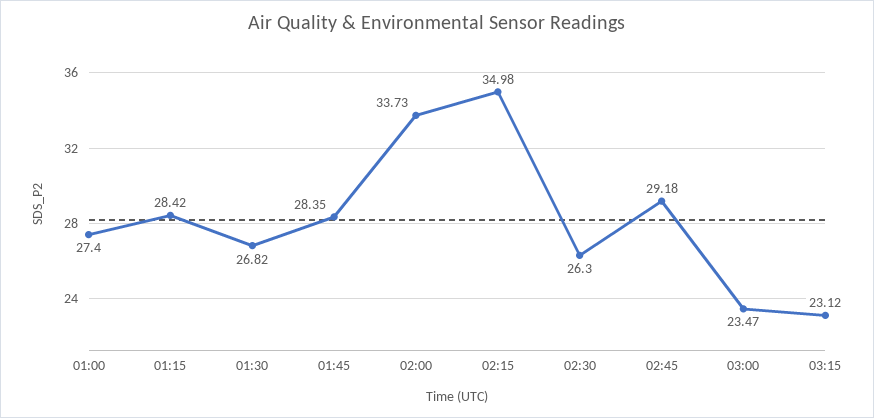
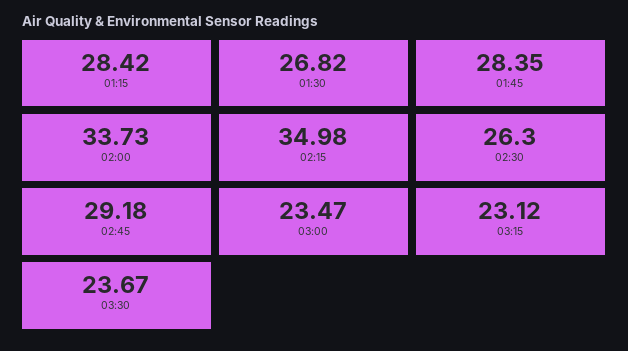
01:00: 27.4 -> none
03:30: none -> 23.67

